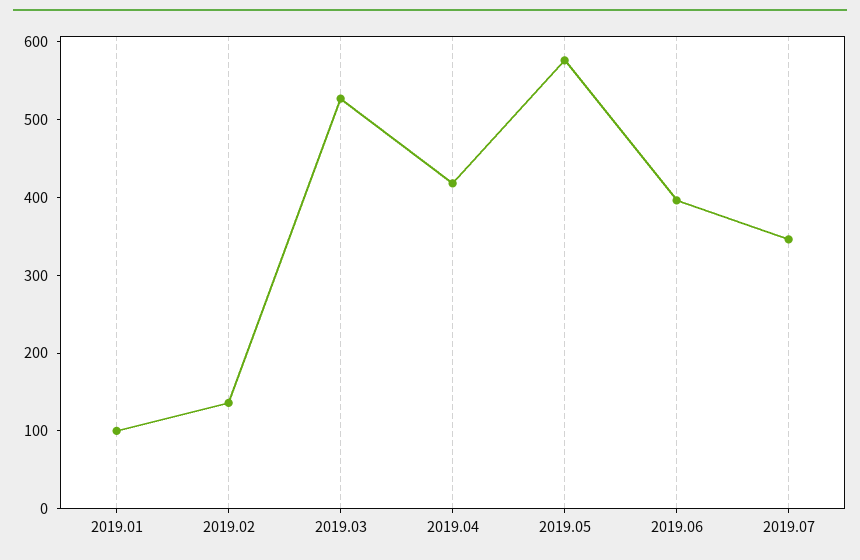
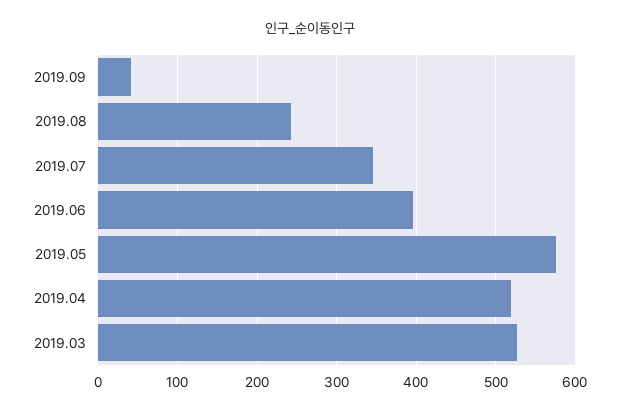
2019.01: 100 -> none
2019.02: 140 -> none
2019.04: 420 -> 520
2019.09: none -> 40
2019.08: none -> 240

